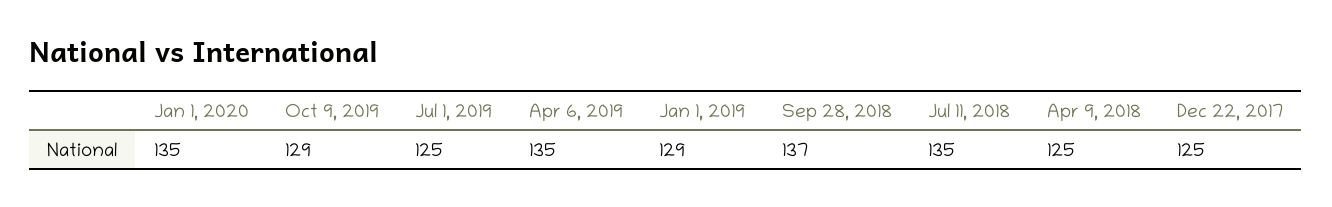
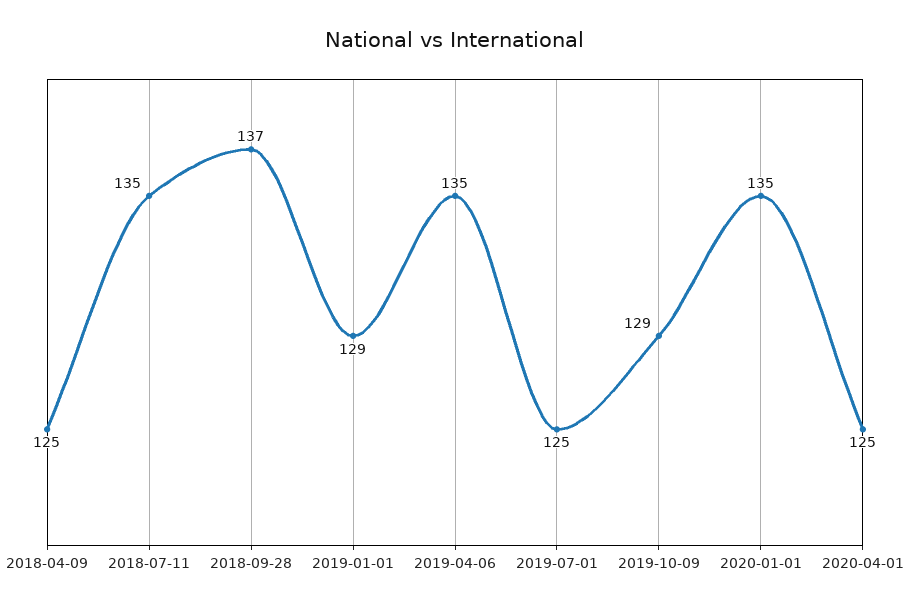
Dec 22, 2017: 125 -> none
2020-04-01: none -> 125

